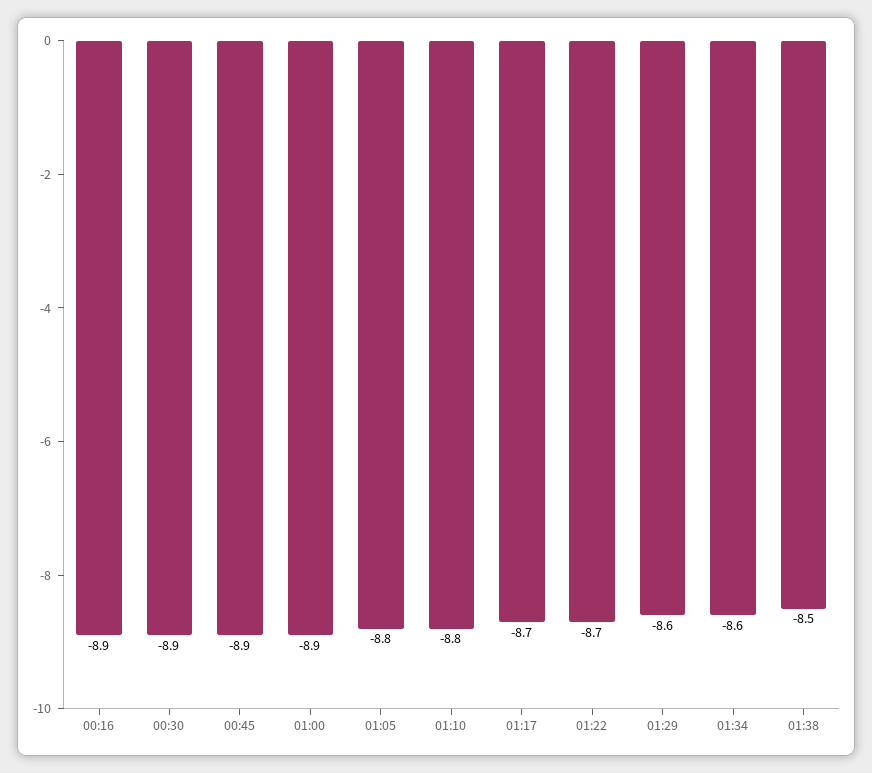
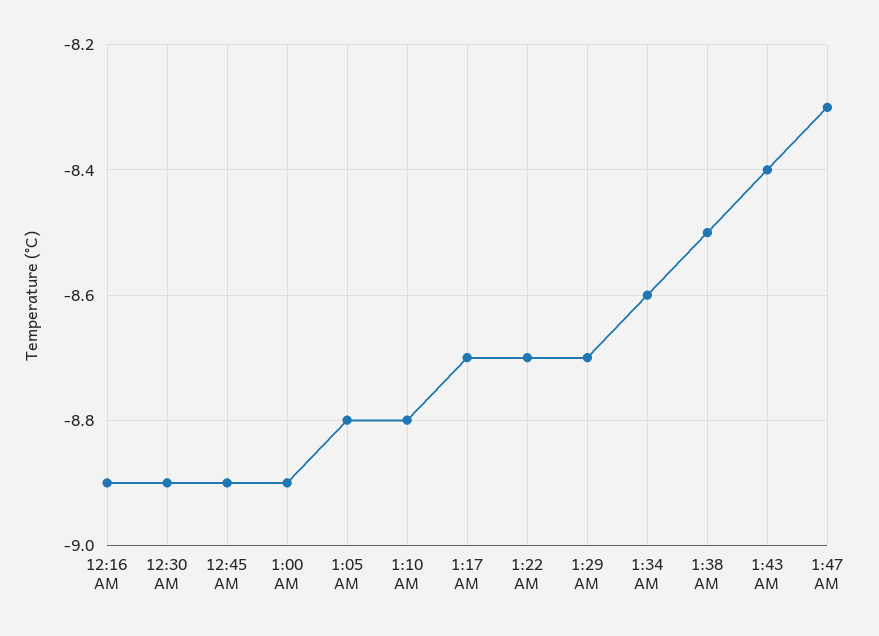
01:29: -8.6 -> -8.7
1:43 AM: none -> -8.4
1:47 AM: none -> -8.3

